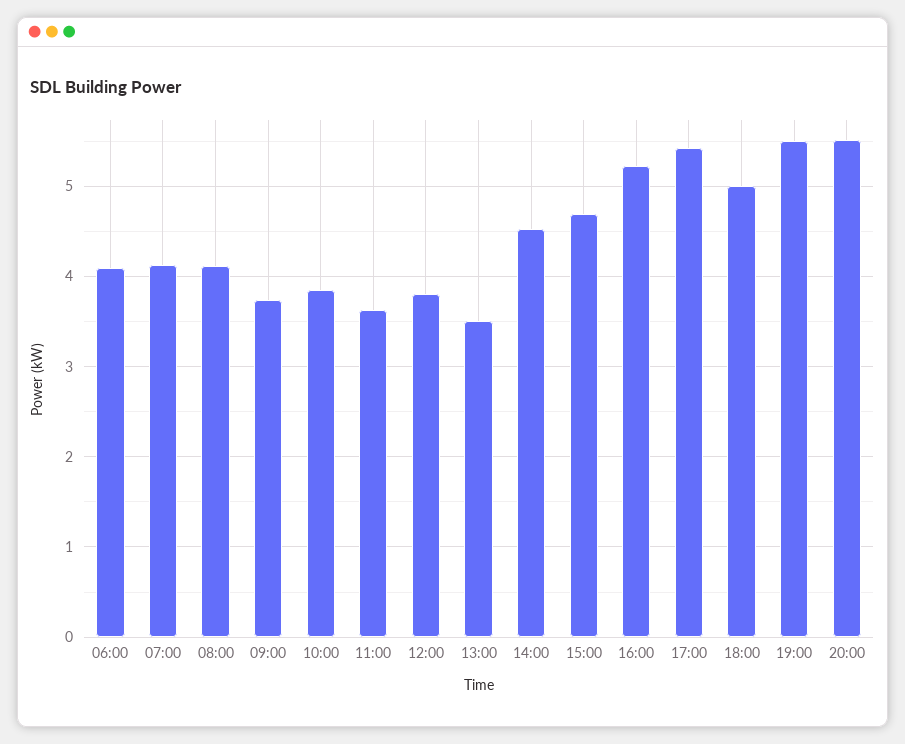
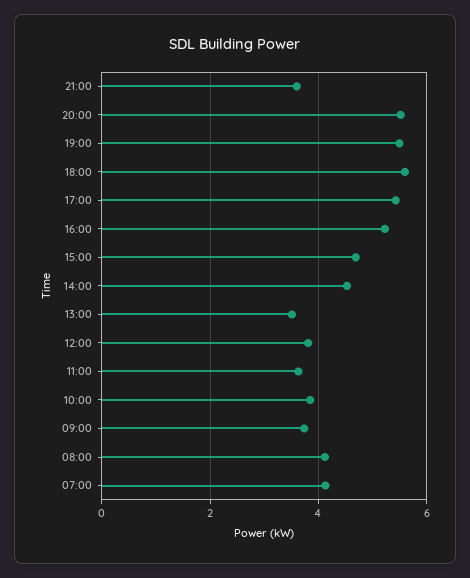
06:00: 4.1 -> none
18:00: 5 -> 5.6
21:00: none -> 3.6

